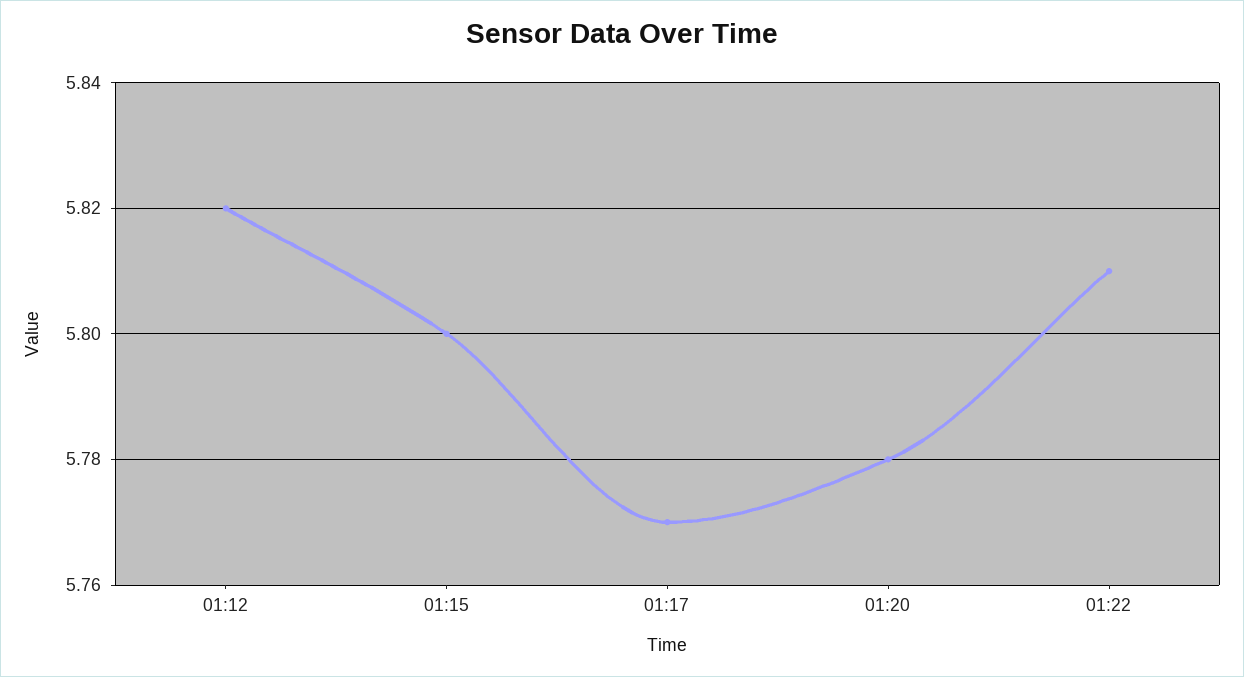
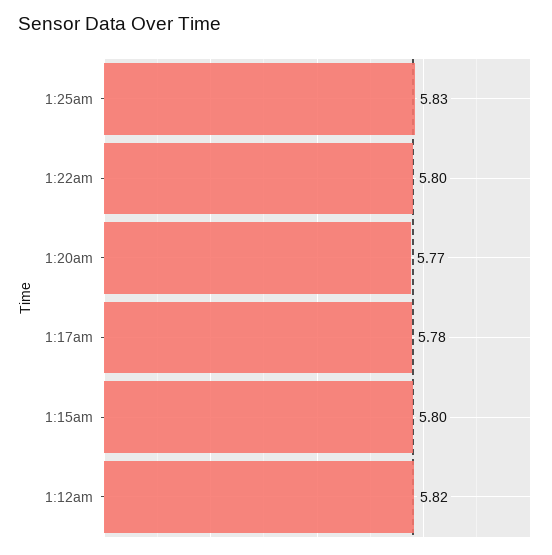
01:17: 5.77 -> 5.78
01:20: 5.78 -> 5.77
01:22: 5.81 -> 5.8
1:25am: none -> 5.83

